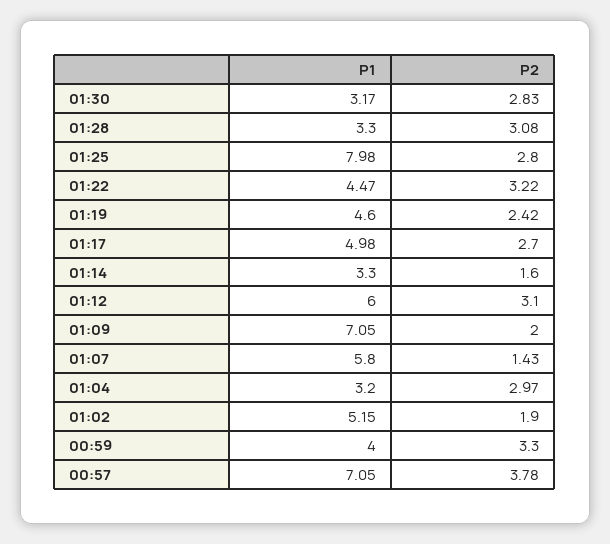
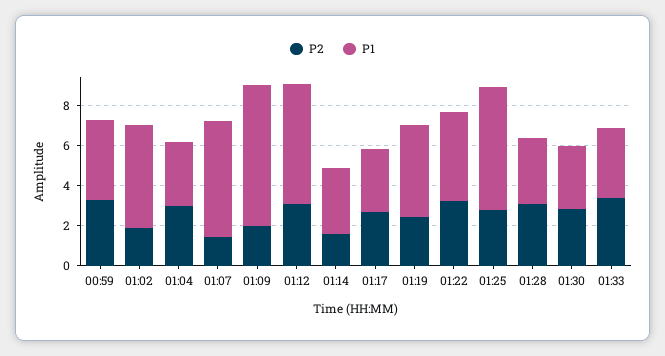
P1, 01:25: 7.98 -> 6
P1, 01:17: 4.98 -> 3
P1, 00:57: 7.05 -> none
P2, 00:57: 3.78 -> none
P2, 01:33: none -> 3.5
P1, 01:33: none -> 3.5

